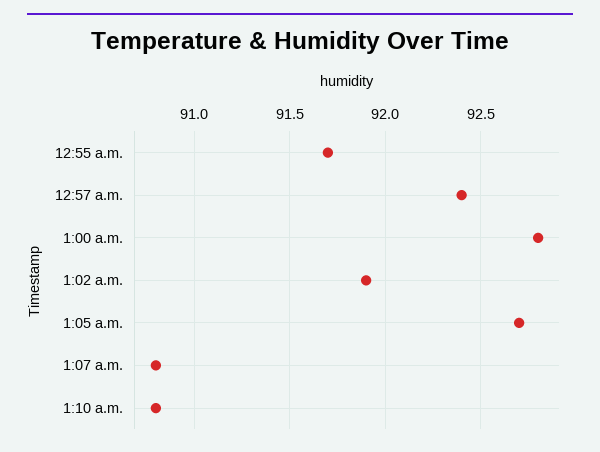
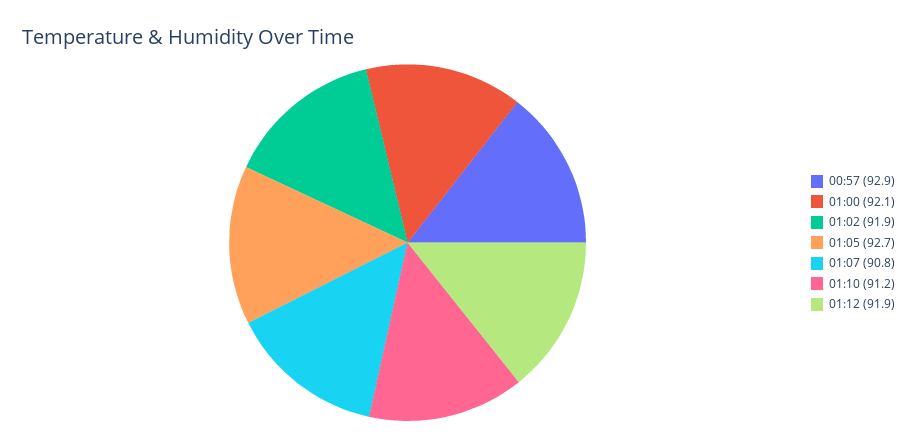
12:55 a.m.: 91.7 -> none
12:57 a.m.: 92.4 -> 92.9
1:00 a.m.: 92.8 -> 92.1
1:10 a.m.: 90.8 -> 91.2
01:12: none -> 91.9

